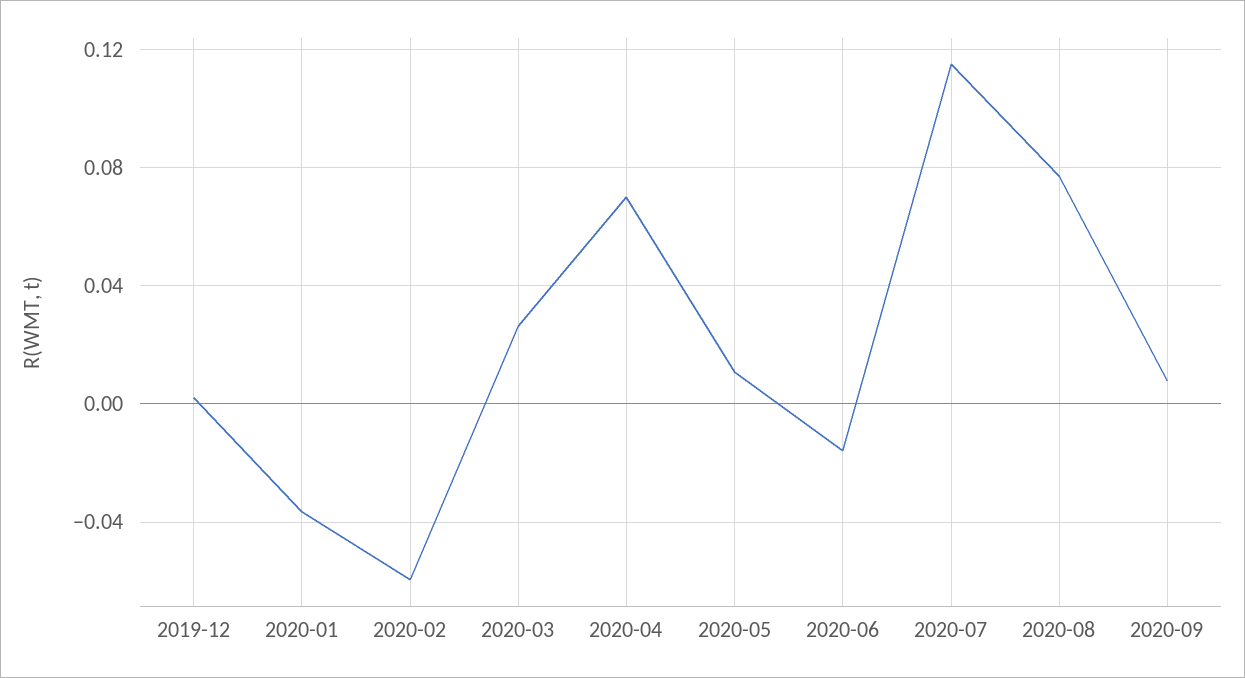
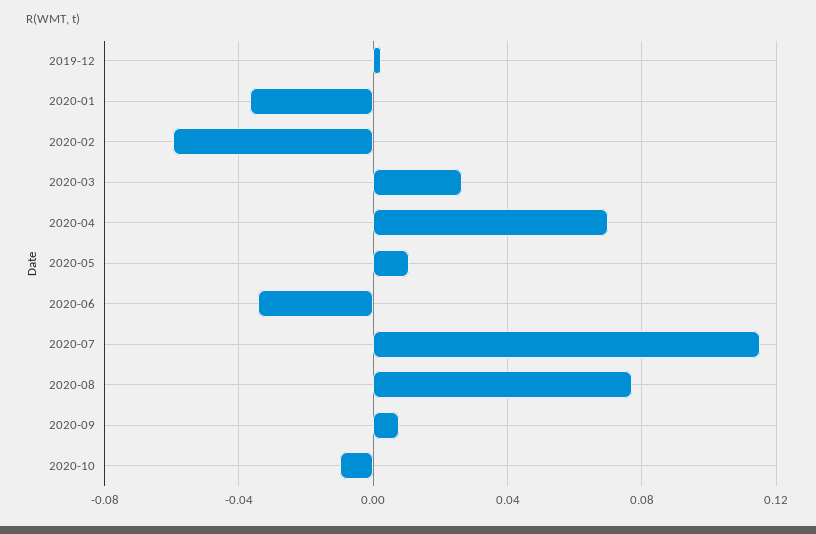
2020-06: -0.015 -> -0.035
2020-10: none -> -0.01

